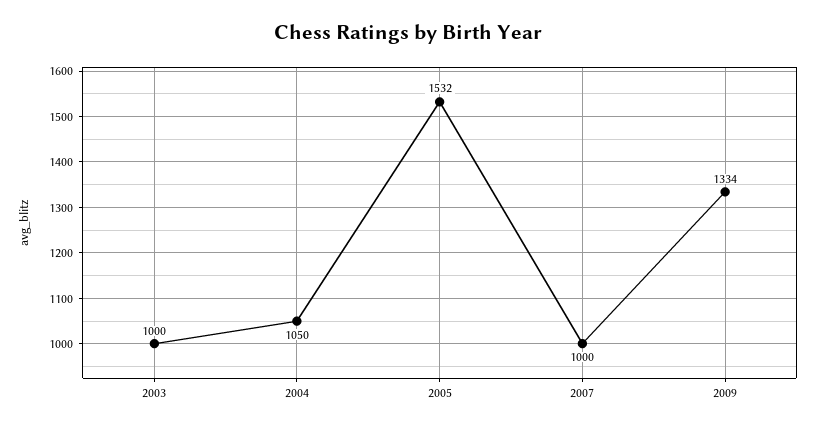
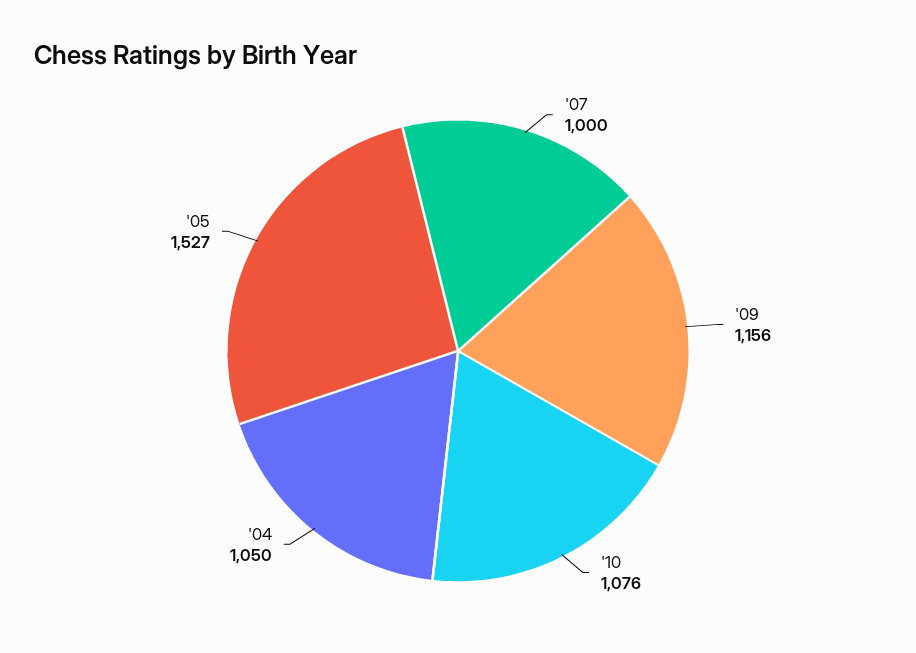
2003: 1000 -> none
2005: 1532 -> 1527
2009: 1334 -> 1156
'10: none -> 1076

